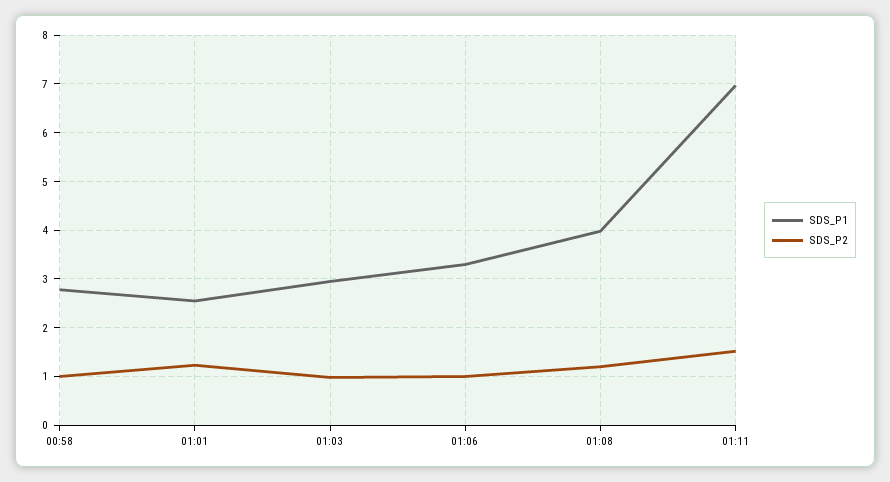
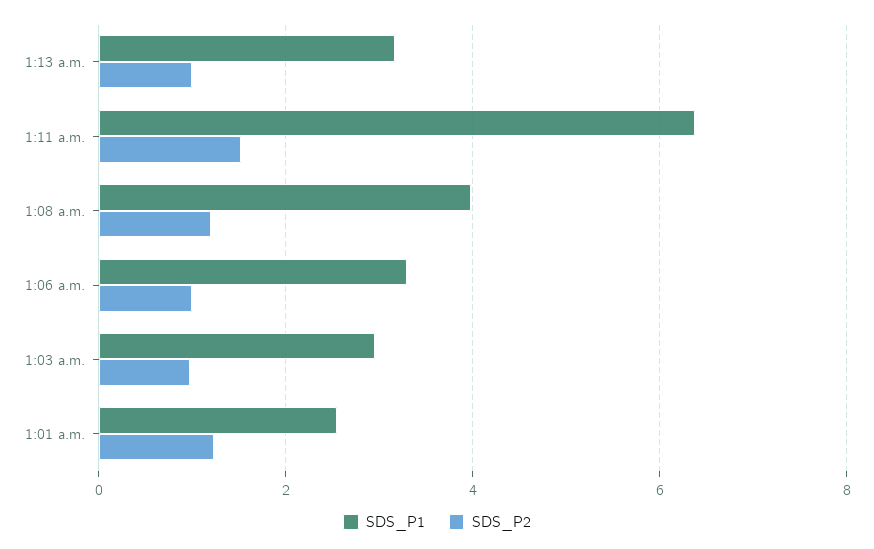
SDS_P1, 00:58: 2.8 -> none
SDS_P2, 00:58: 1 -> none
SDS_P1, 01:11: 7 -> 6.4
SDS_P1, 1:13 a.m.: none -> 3.2
SDS_P2, 1:13 a.m.: none -> 1

